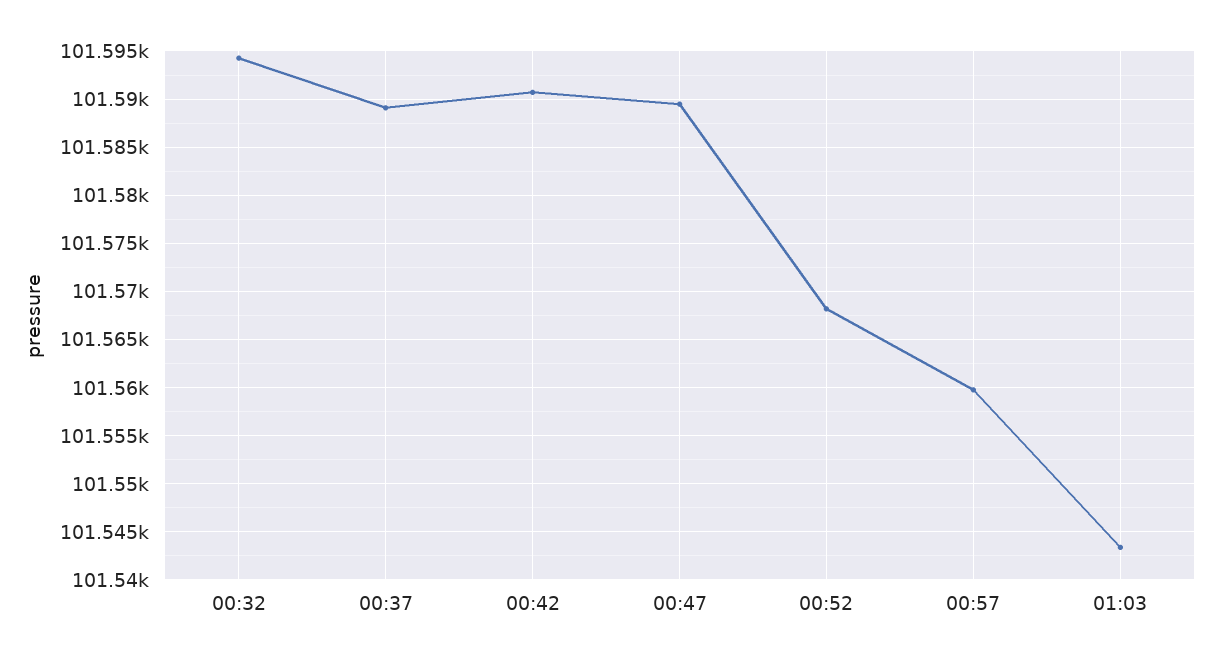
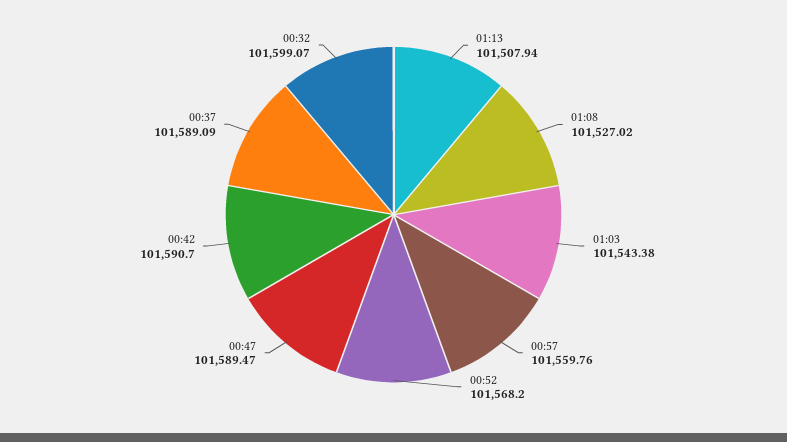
00:32: 101594 -> 101599.07
01:13: none -> 101507.94
01:08: none -> 101527.02

